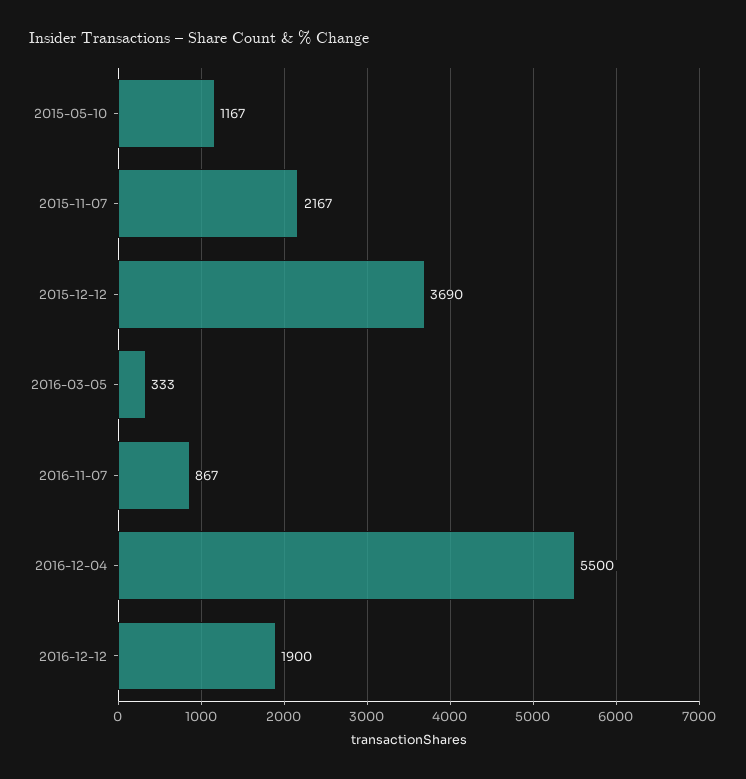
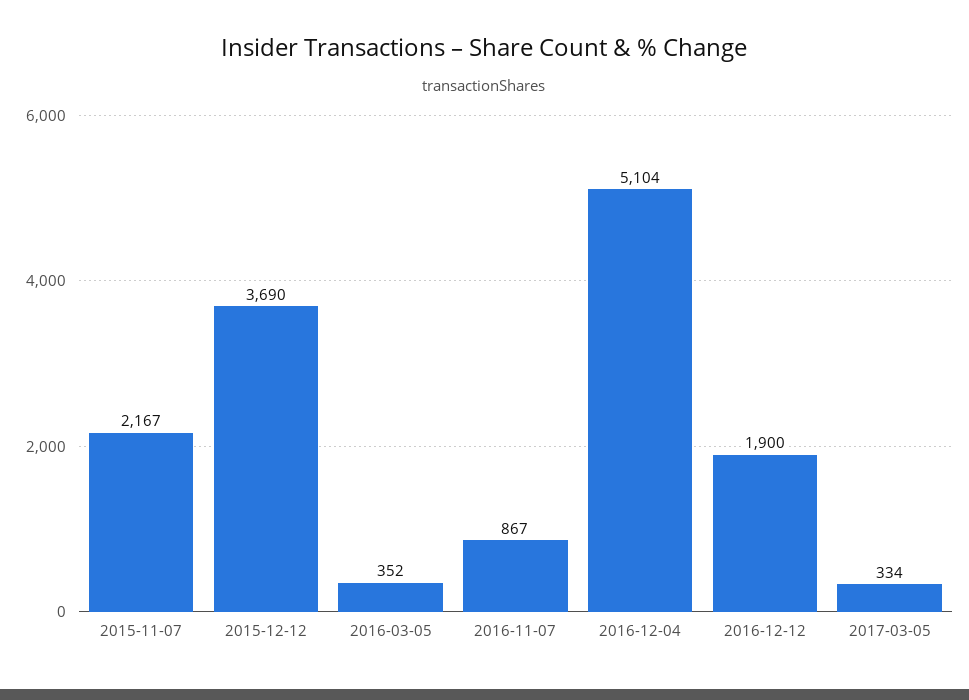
2015-05-10: 1167 -> none
2016-03-05: 333 -> 352
2016-12-04: 5500 -> 5104
2017-03-05: none -> 334

